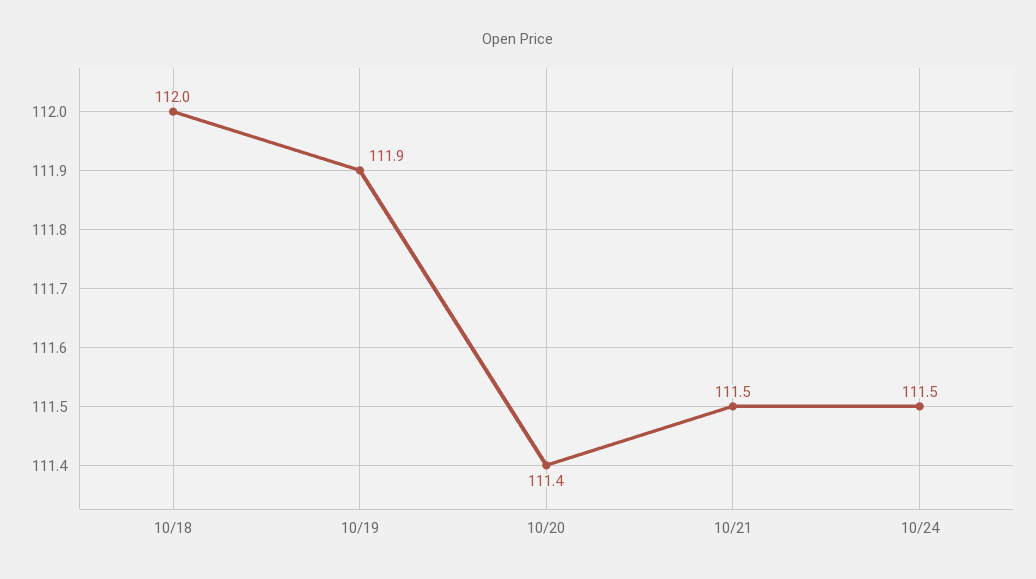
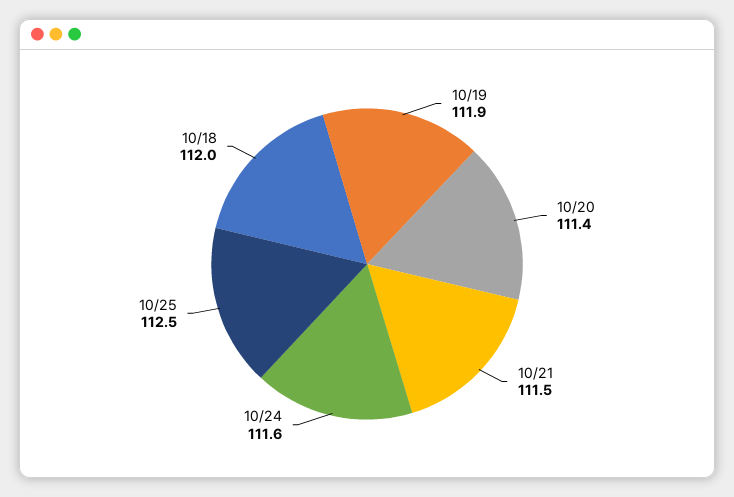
10/24: 111.5 -> 111.6
10/25: none -> 112.5

